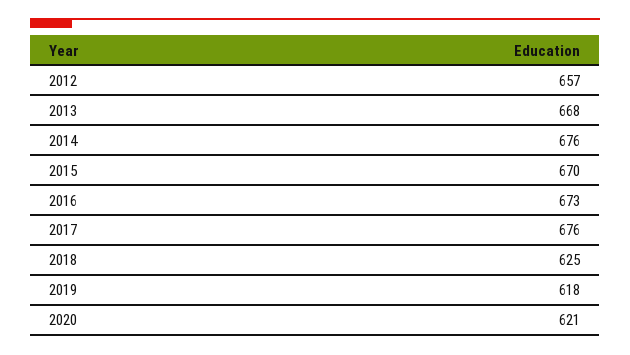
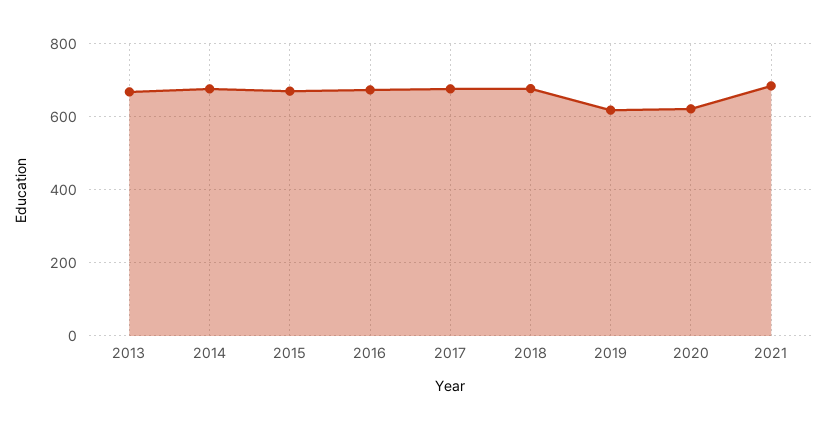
2012: 657 -> none
2018: 625 -> 680
2021: none -> 680

